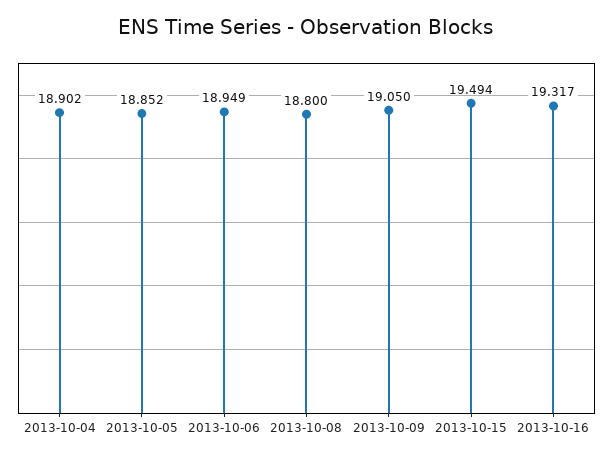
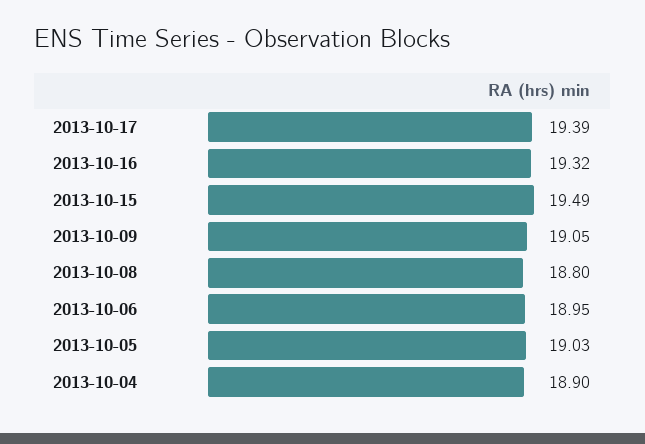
2013-10-05: 18.852 -> 19.03
2013-10-17: none -> 19.39

